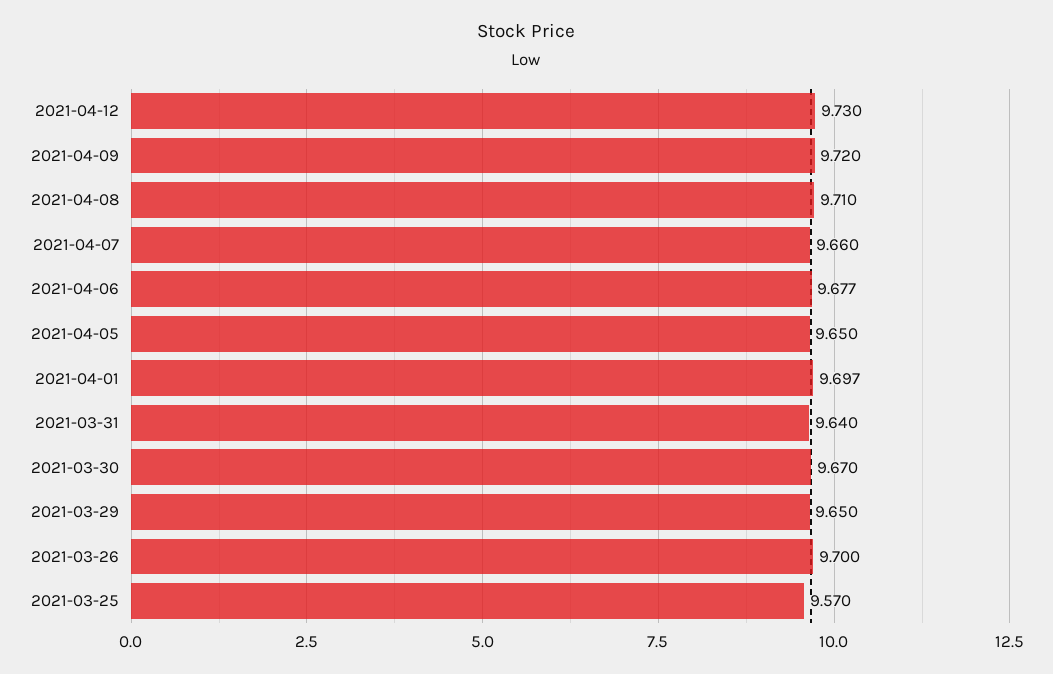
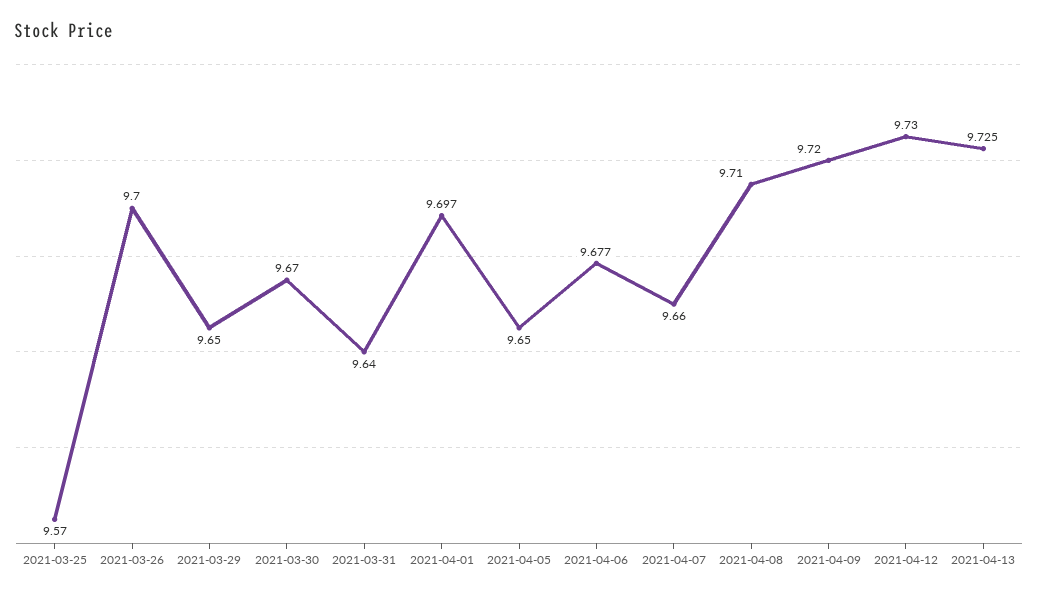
2021-04-13: none -> 9.725

